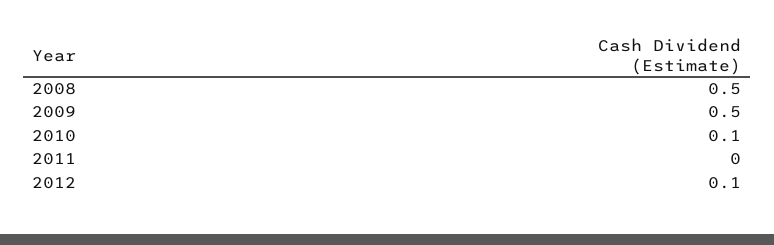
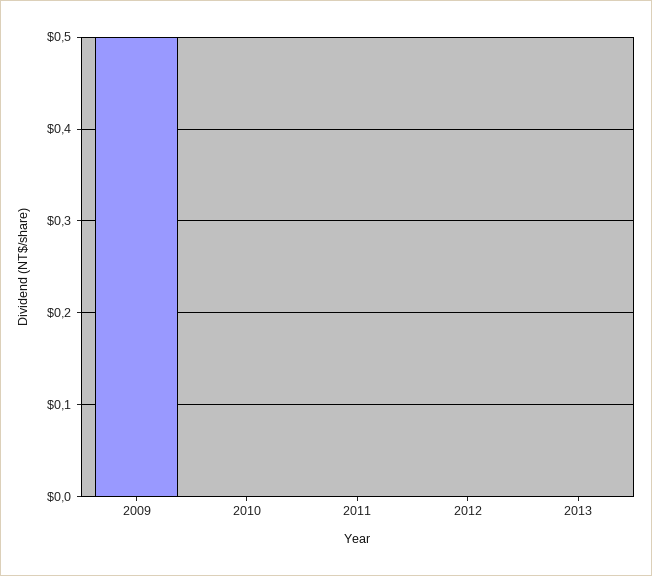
2008: 0.5 -> none
2010: 0.1 -> 0
2012: 0.1 -> 0
2013: none -> 0

